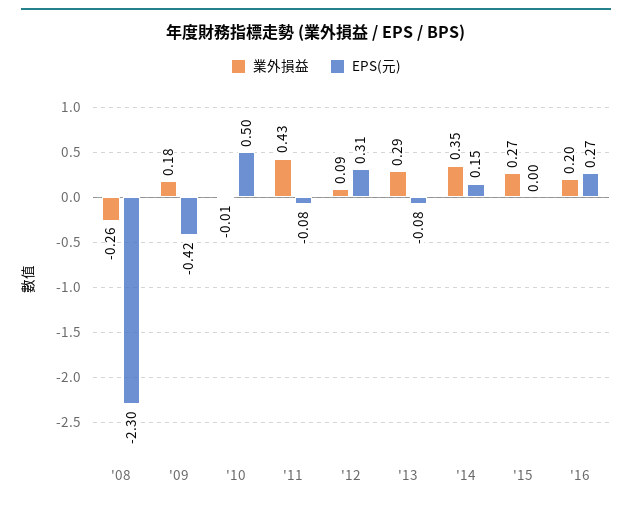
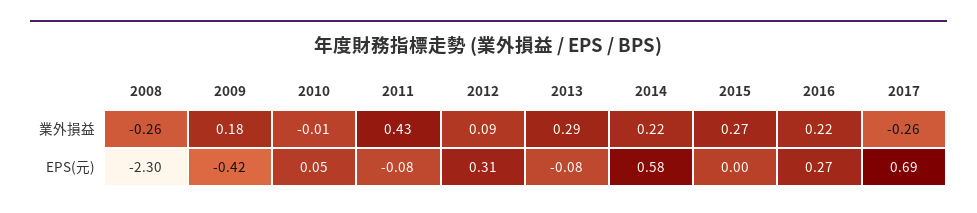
EPS(元), '10: 0.5 -> 0.05
業外損益, '14: 0.35 -> 0.22
EPS(元), '14: 0.15 -> 0.58
業外損益, '16: 0.2 -> 0.22
業外損益, 2017: none -> -0.26
EPS(元), 2017: none -> 0.69

